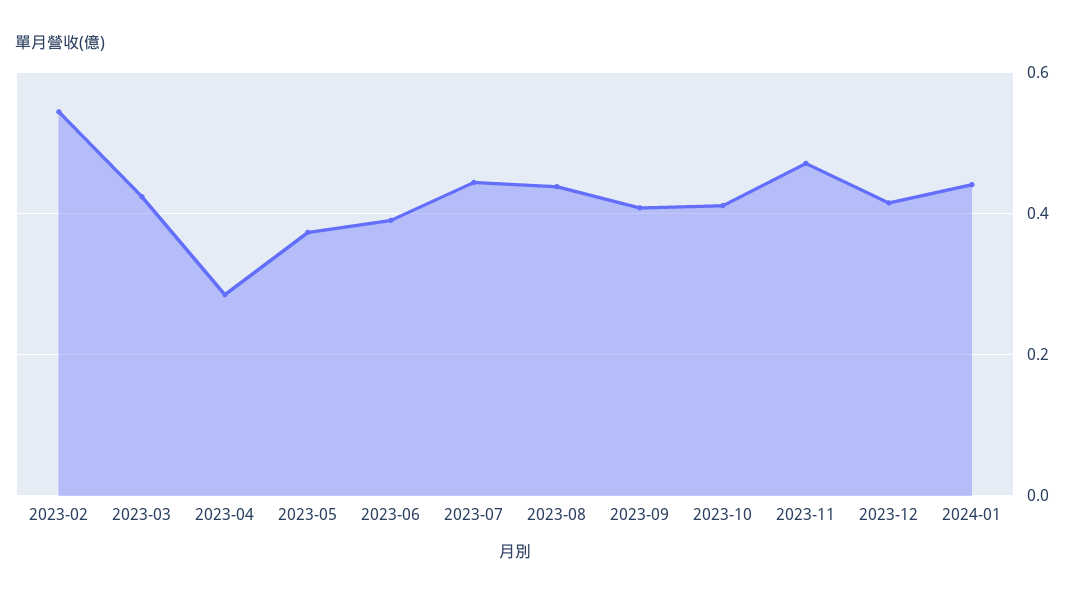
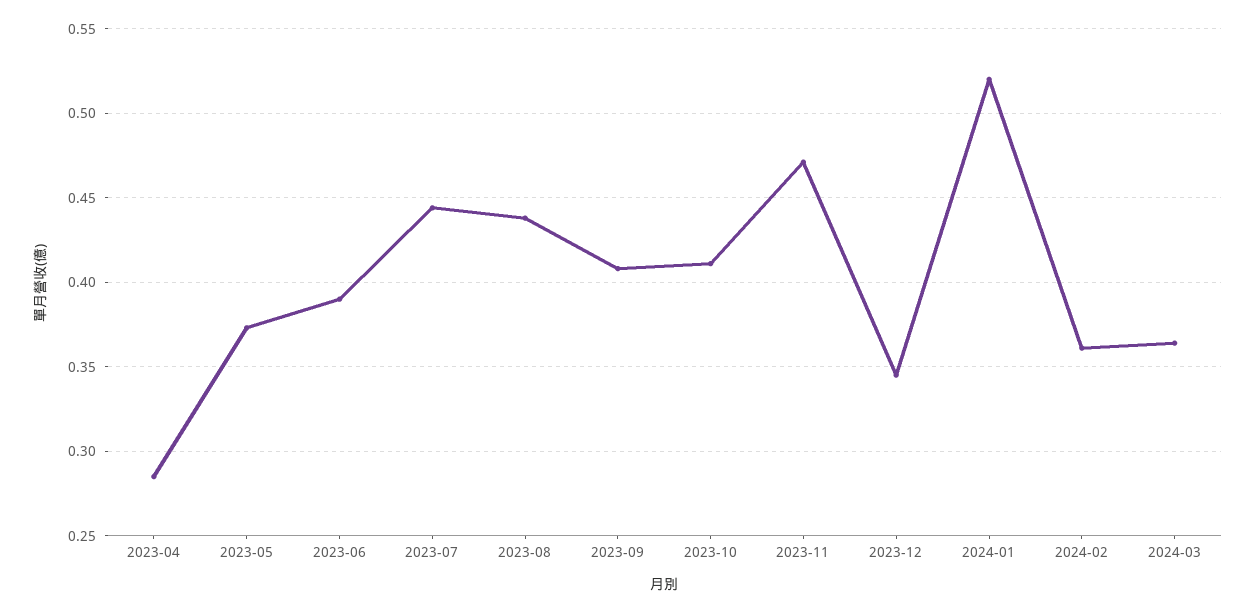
2023-02: 0.54 -> none
2023-03: 0.42 -> none
2023-12: 0.42 -> 0.345
2024-01: 0.44 -> 0.52
2024-02: none -> 0.36
2024-03: none -> 0.365

